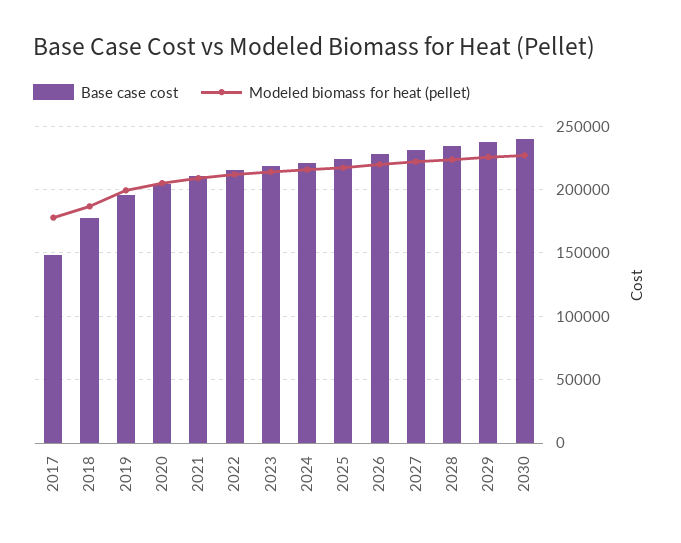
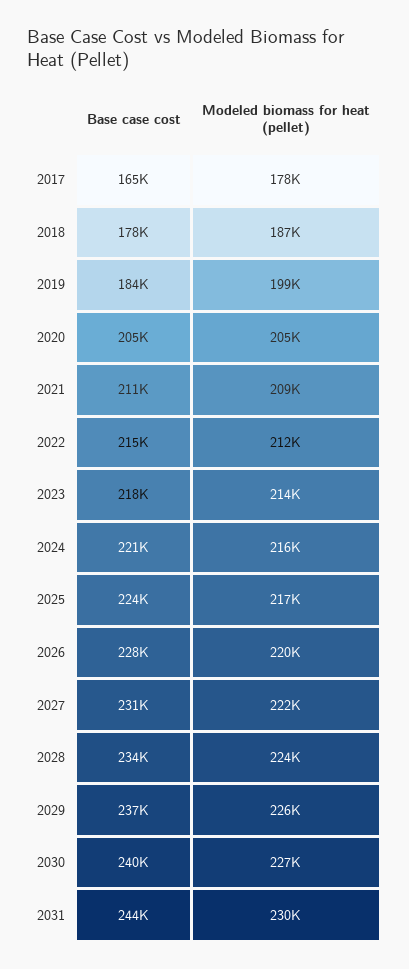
Base case cost, 2017: 150000 -> 165000
Base case cost, 2019: 195000 -> 184000
Base case cost, 2031: none -> 244000
Modeled biomass for heat (pellet), 2031: none -> 230000

